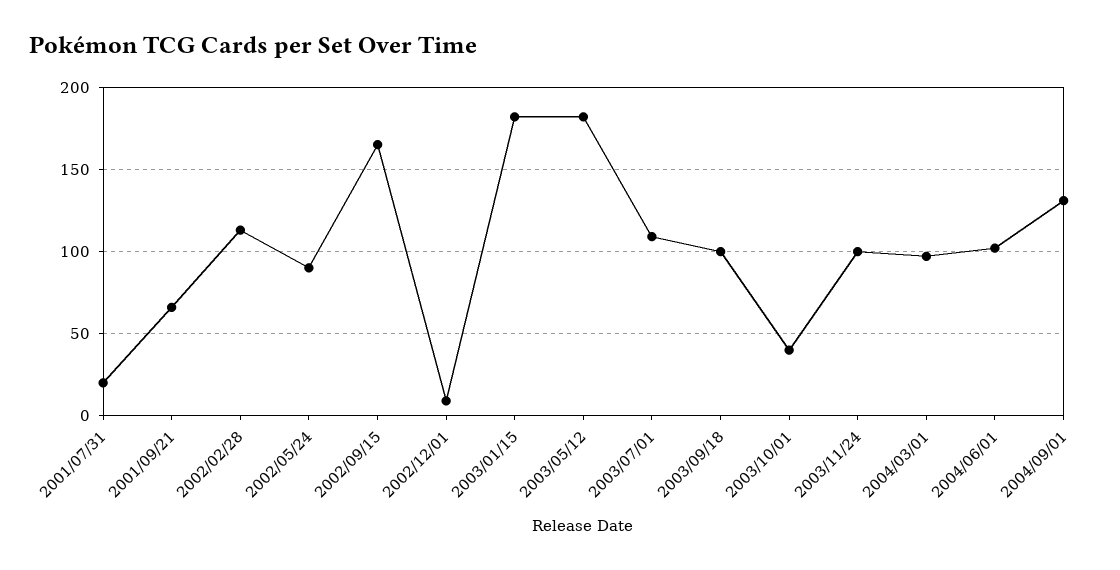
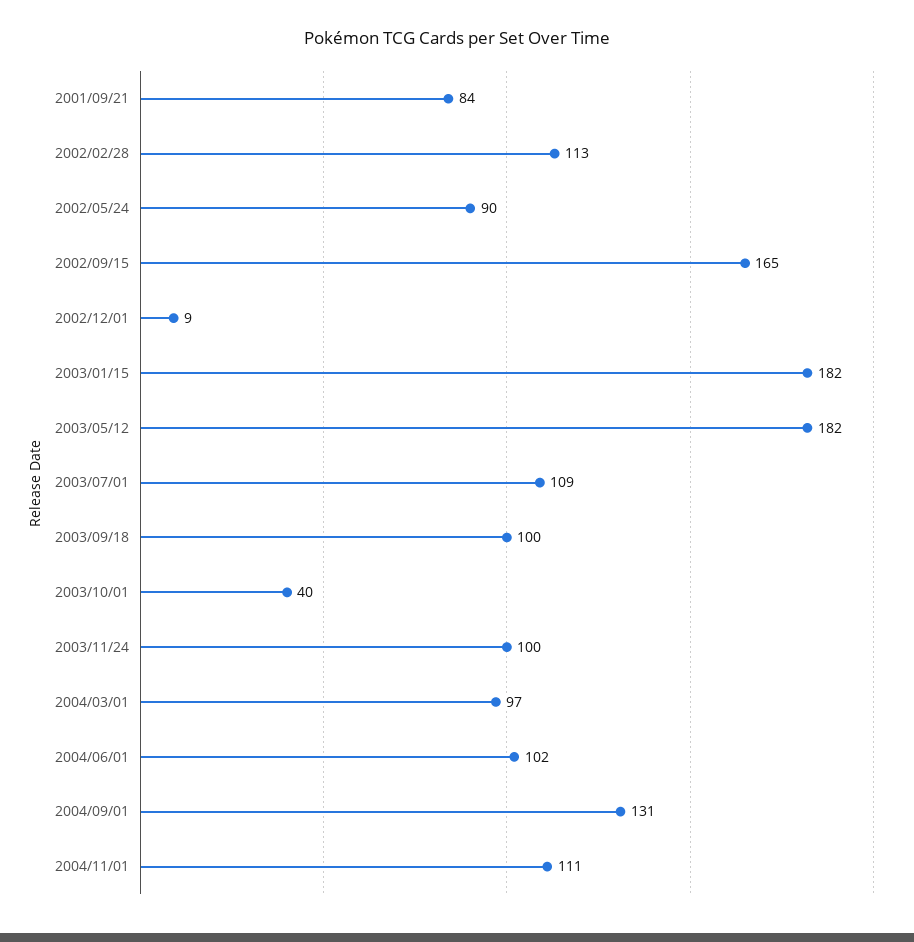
2001/07/31: 20 -> none
2001/09/21: 65 -> 84
2004/11/01: none -> 111

